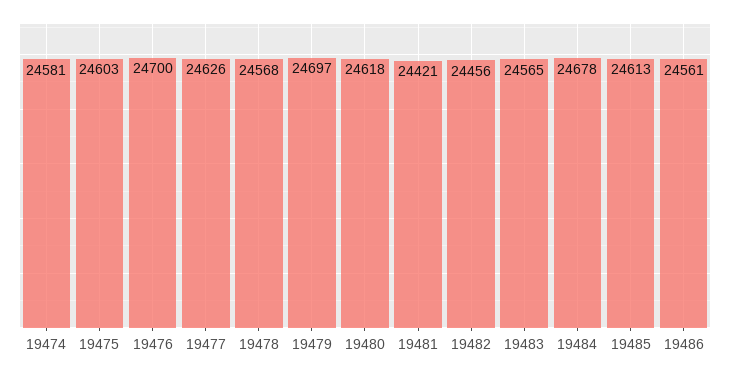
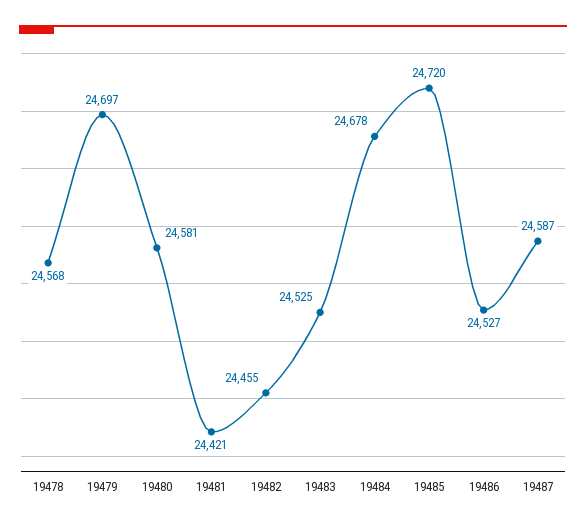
19474: 24581 -> none
19475: 24603 -> none
19476: 24700 -> none
19477: 24626 -> none
19480: 24618 -> 24581
19482: 24456 -> 24455
19483: 24565 -> 24525
19485: 24613 -> 24720
19486: 24561 -> 24527
19487: none -> 24587

